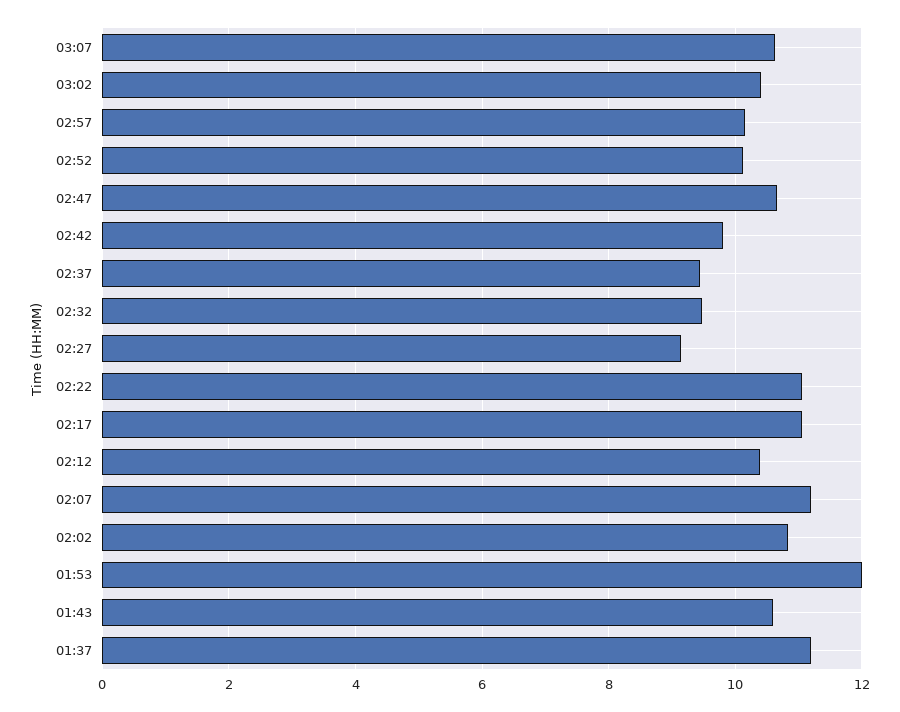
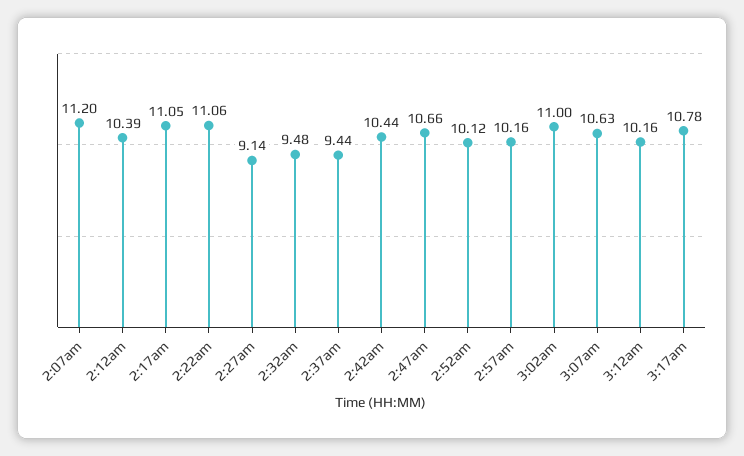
03:02: 10.4 -> 11
02:42: 9.8 -> 10.44
02:02: 10.8 -> none
01:53: 12 -> none
01:43: 10.6 -> none
01:37: 11.2 -> none
3:12am: none -> 10.16
3:17am: none -> 10.78

